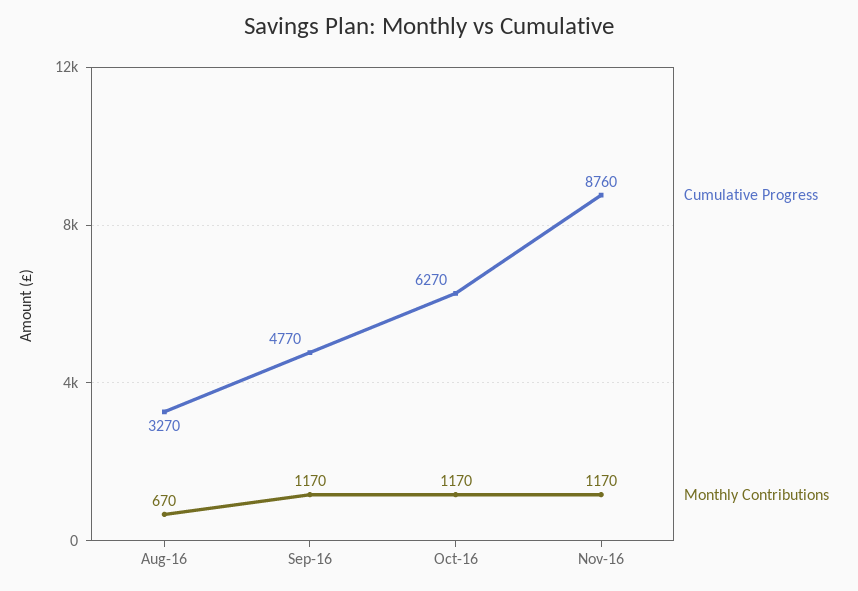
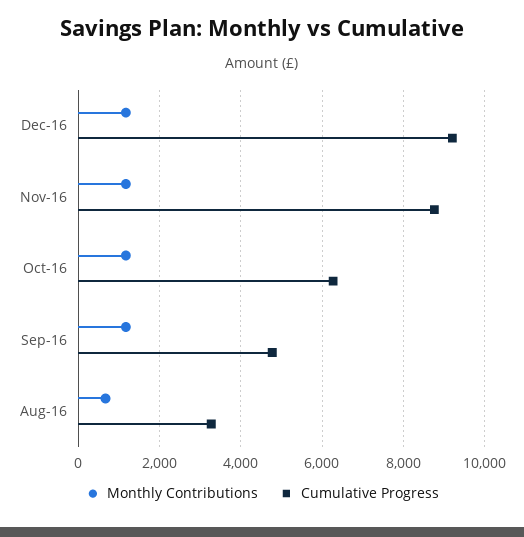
Monthly Contributions, Dec-16: none -> 1200
Cumulative Progress, Dec-16: none -> 9200

